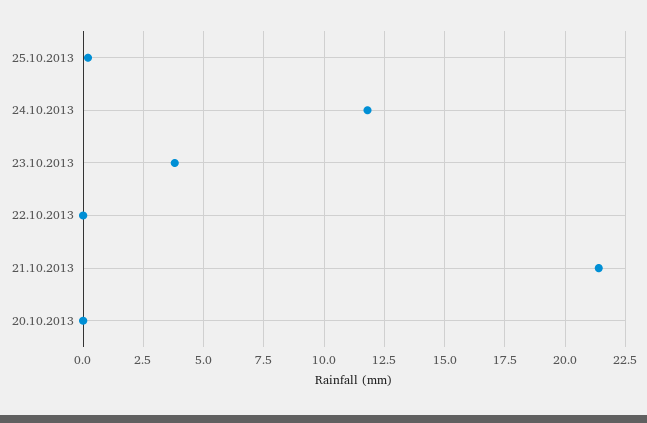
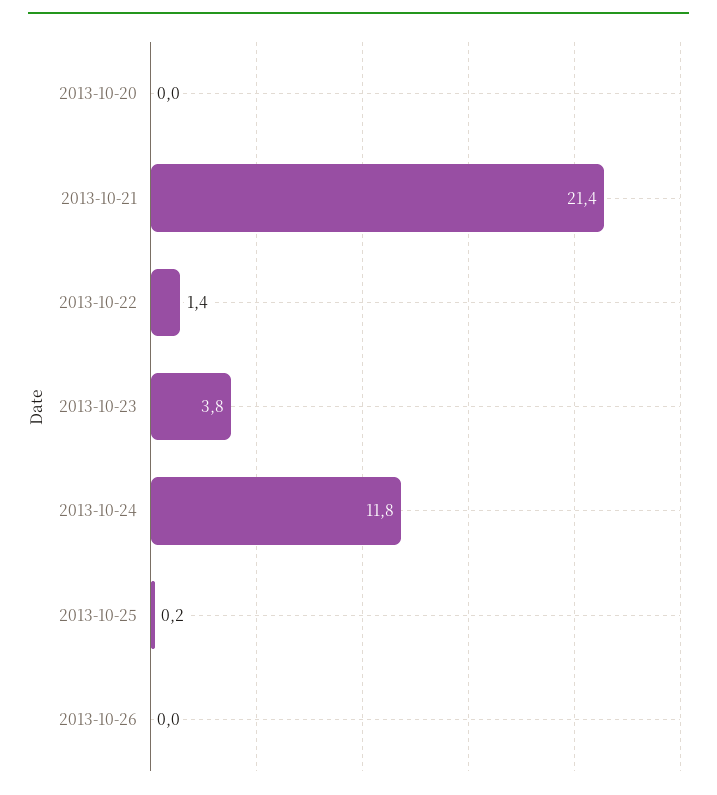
22.10.2013: 0 -> 1.4
2013-10-26: none -> 0

